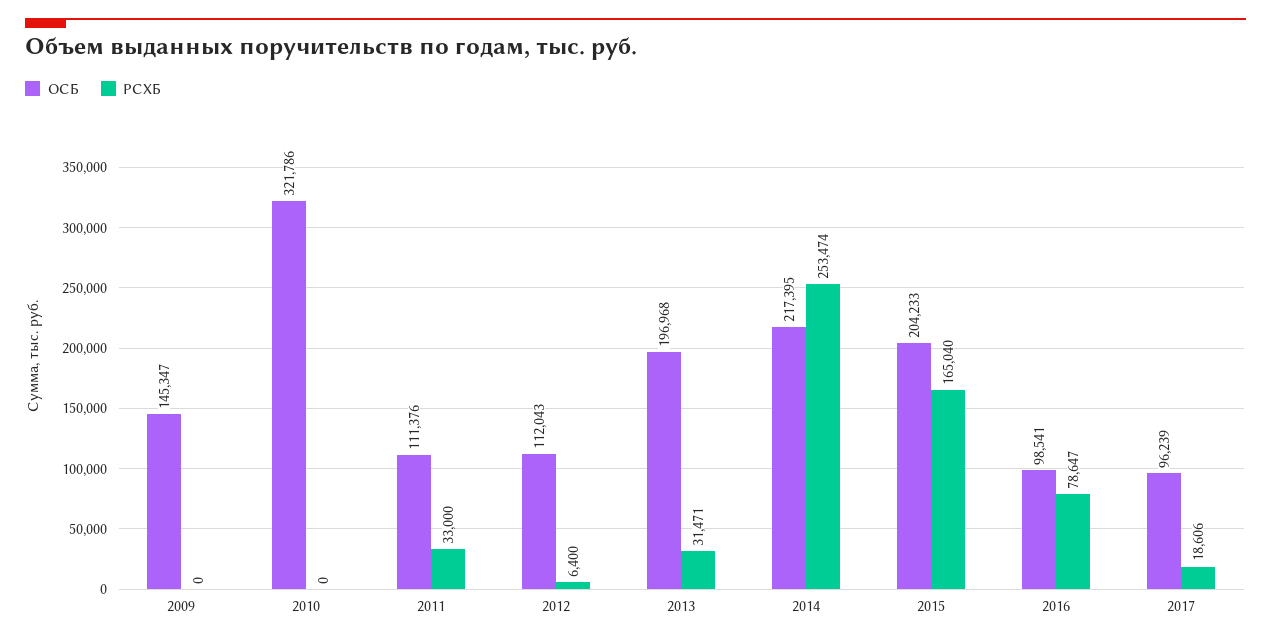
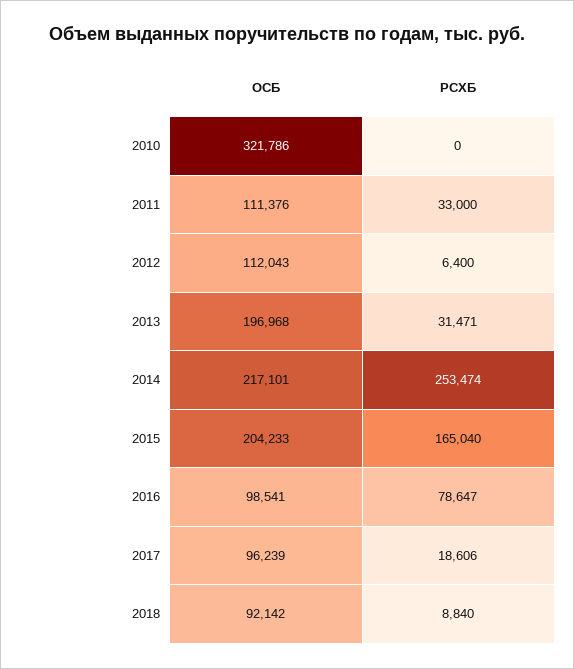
ОСБ, 2009: 145347 -> none
РСХБ, 2009: 0 -> none
ОСБ, 2014: 217395 -> 217101
ОСБ, 2018: none -> 92142
РСХБ, 2018: none -> 8840

